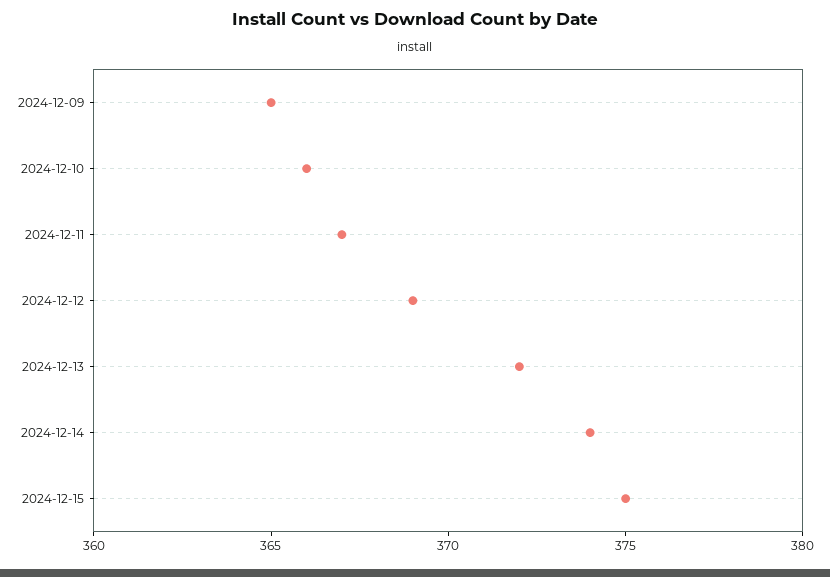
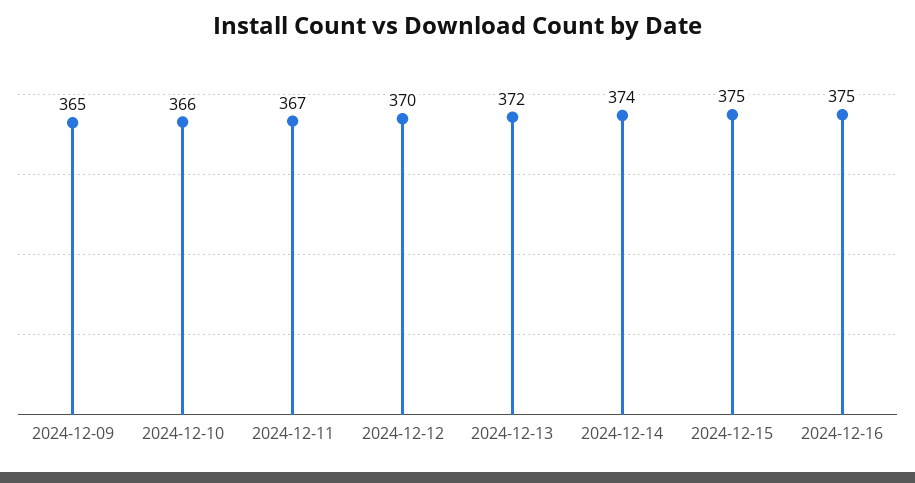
2024-12-12: 369 -> 370
2024-12-16: none -> 375

